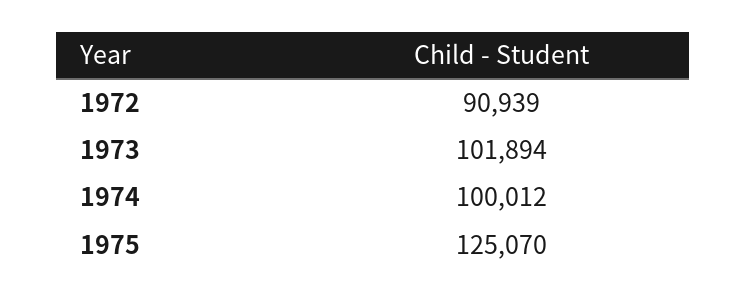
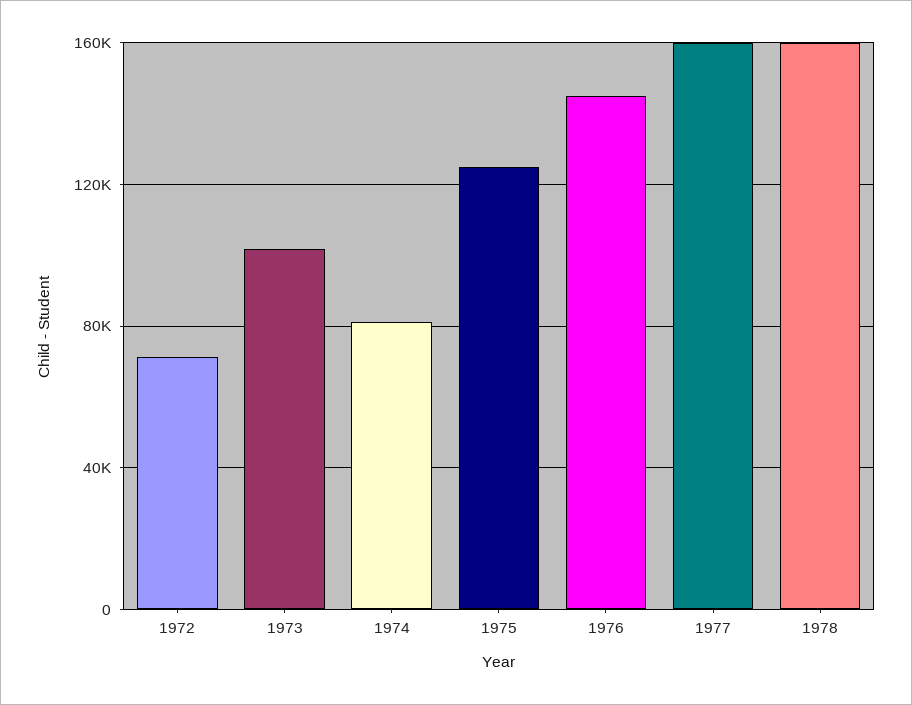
1972: 90939 -> 70000
1974: 100012 -> 80000
1976: none -> 145000
1977: none -> 160000
1978: none -> 160000

